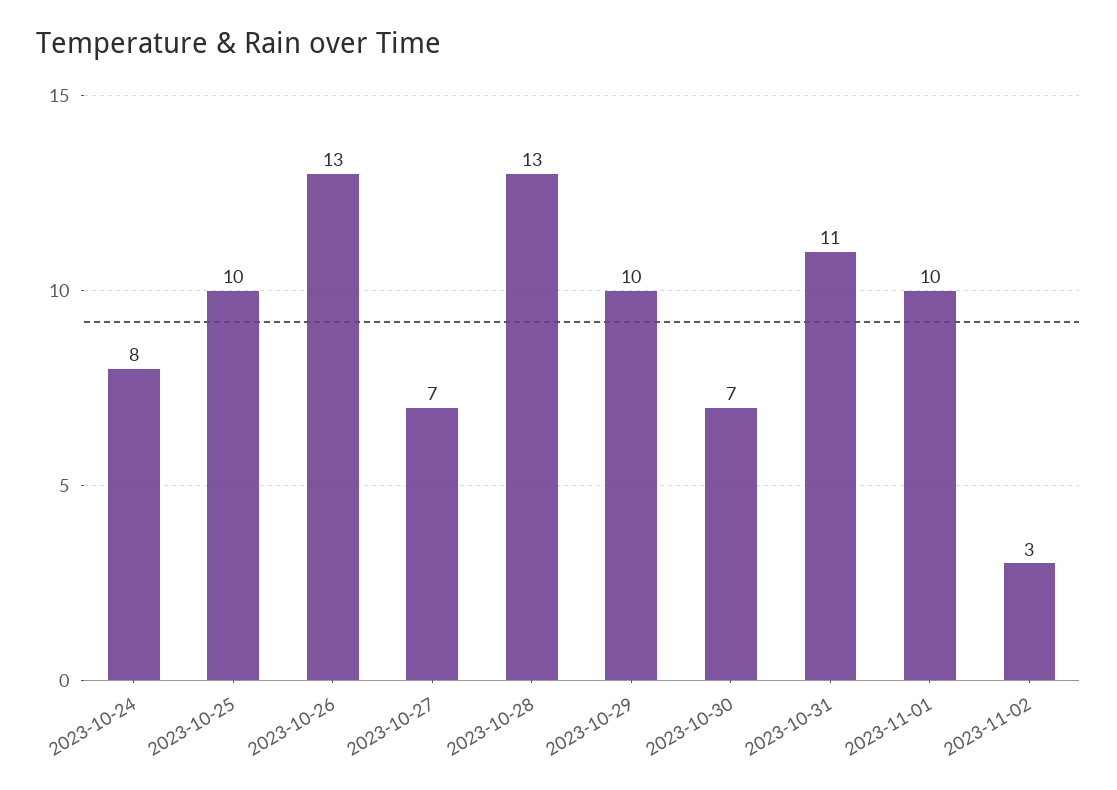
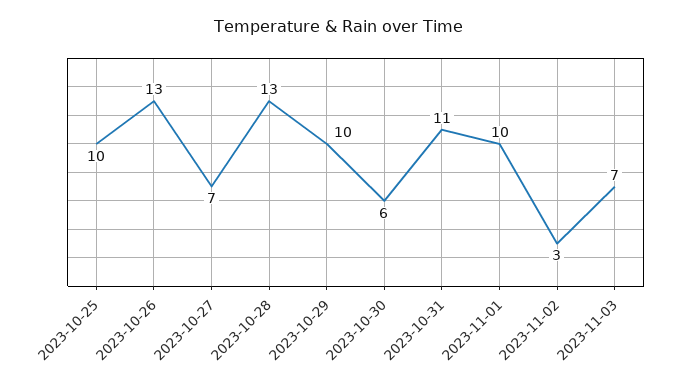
2023-10-24: 8 -> none
2023-10-30: 7 -> 6
2023-11-03: none -> 7

